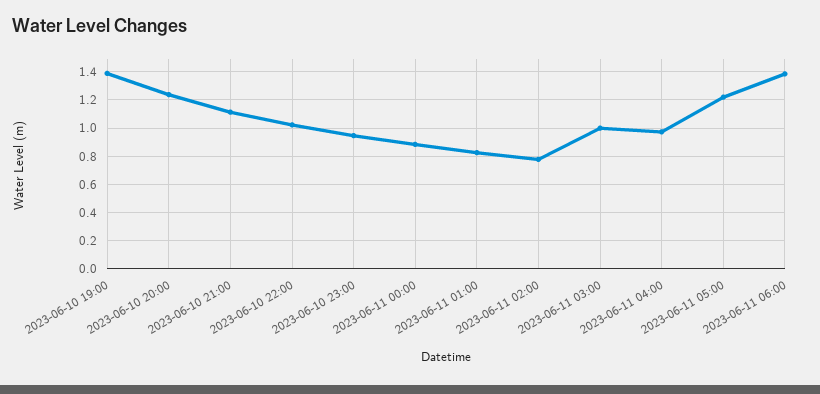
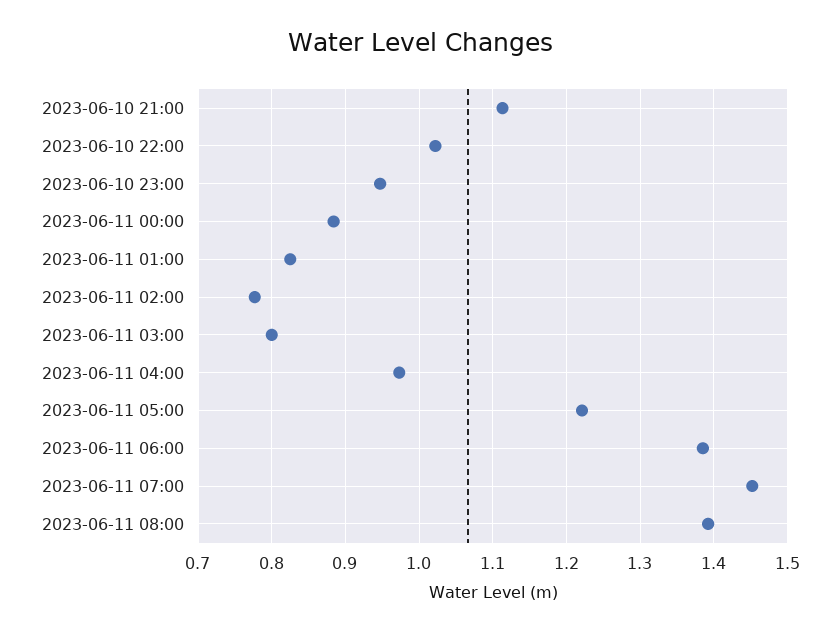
2023-06-10 19:00: 1.4 -> none
2023-06-10 20:00: 1.25 -> none
2023-06-11 03:00: 1 -> 0.8
2023-06-11 07:00: none -> 1.45
2023-06-11 08:00: none -> 1.39

